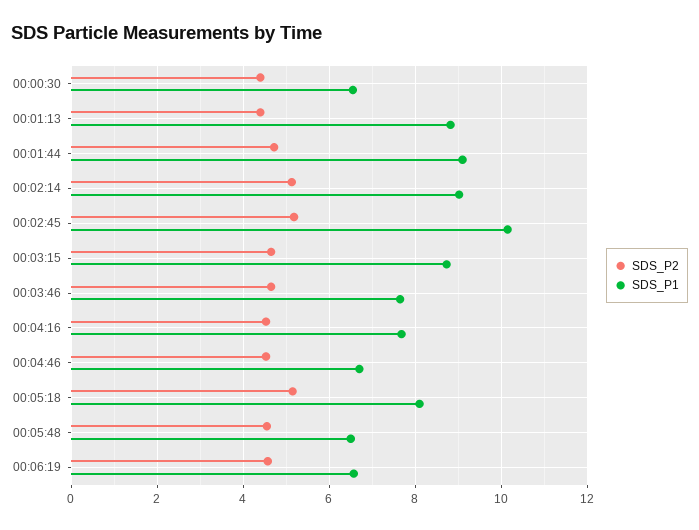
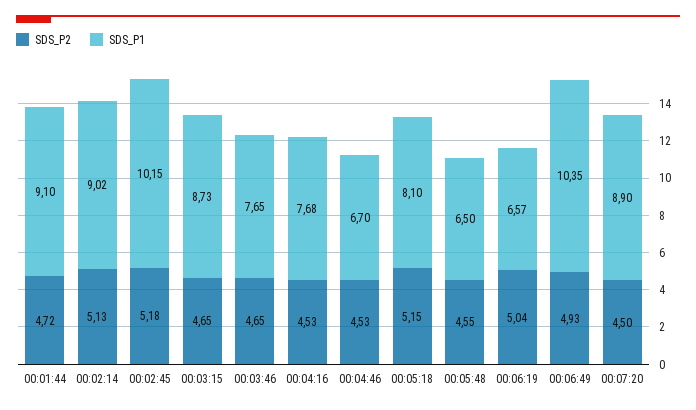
SDS_P2, 00:00:30: 4.4 -> none
SDS_P1, 00:00:30: 6.6 -> none
SDS_P2, 00:01:13: 4.4 -> none
SDS_P1, 00:01:13: 8.8 -> none
SDS_P2, 00:06:19: 4.6 -> 5.04
SDS_P2, 00:06:49: none -> 4.93
SDS_P1, 00:06:49: none -> 10.35
SDS_P2, 00:07:20: none -> 4.5
SDS_P1, 00:07:20: none -> 8.9

